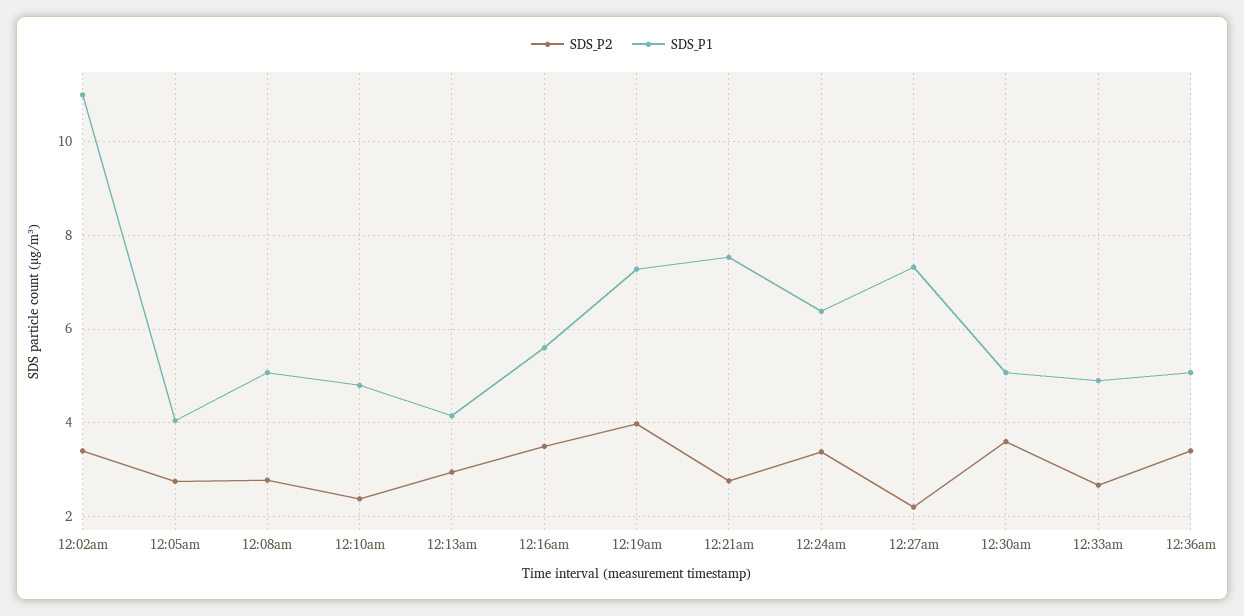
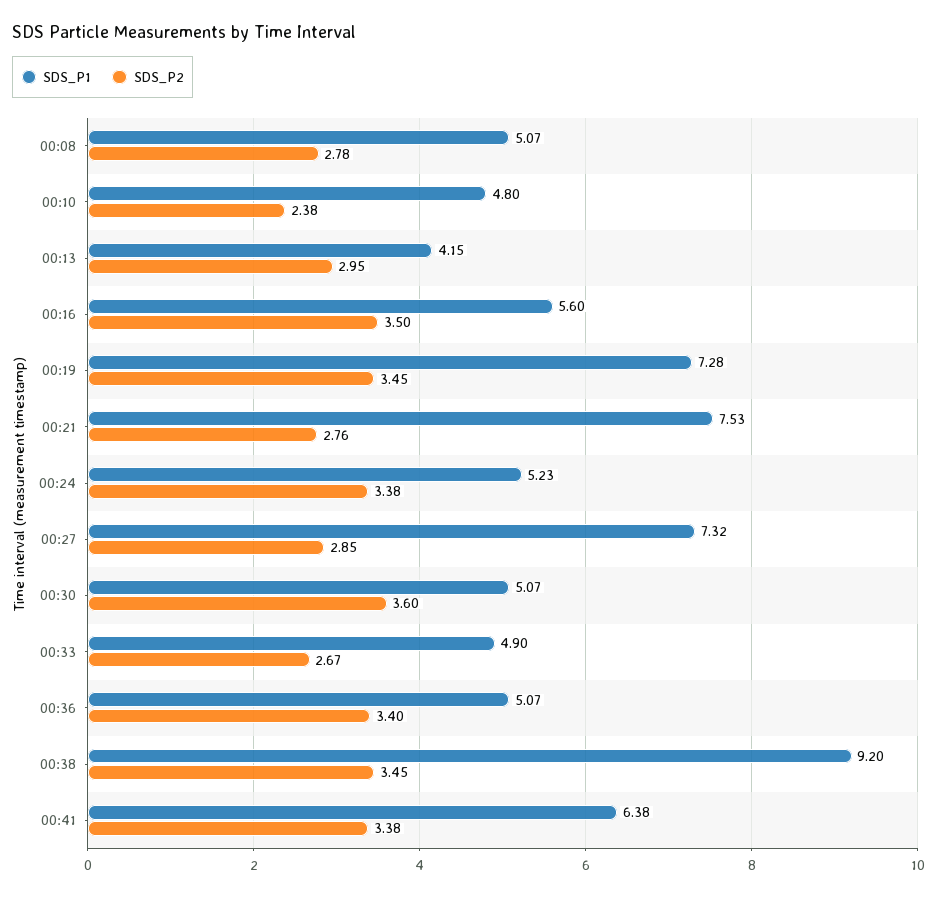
SDS_P2, 12:02am: 3.4 -> none
SDS_P1, 12:02am: 11 -> none
SDS_P2, 12:05am: 2.8 -> none
SDS_P1, 12:05am: 4 -> none
SDS_P2, 12:19am: 4 -> 3.45
SDS_P1, 12:24am: 6.4 -> 5.23
SDS_P2, 12:27am: 2.2 -> 2.85
SDS_P1, 00:38: none -> 9.2
SDS_P2, 00:38: none -> 3.45
SDS_P1, 00:41: none -> 6.38
SDS_P2, 00:41: none -> 3.38

